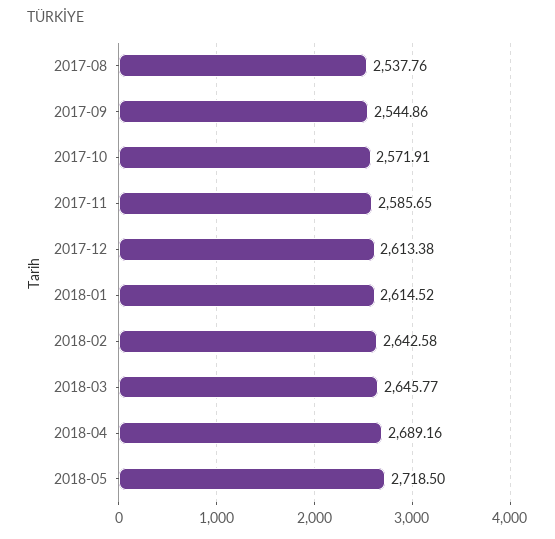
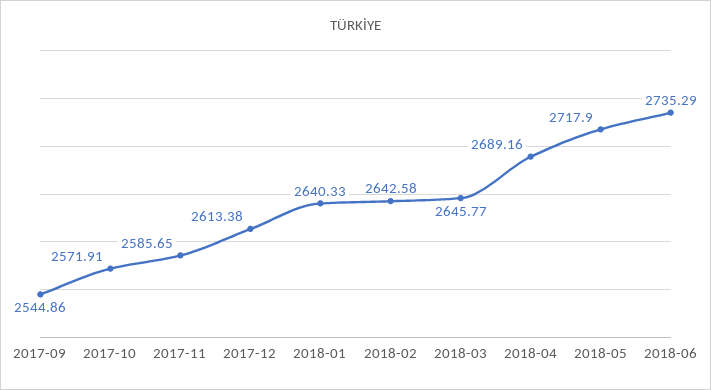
2017-08: 2537.76 -> none
2018-01: 2614.52 -> 2640.33
2018-05: 2718.5 -> 2717.9
2018-06: none -> 2735.29

